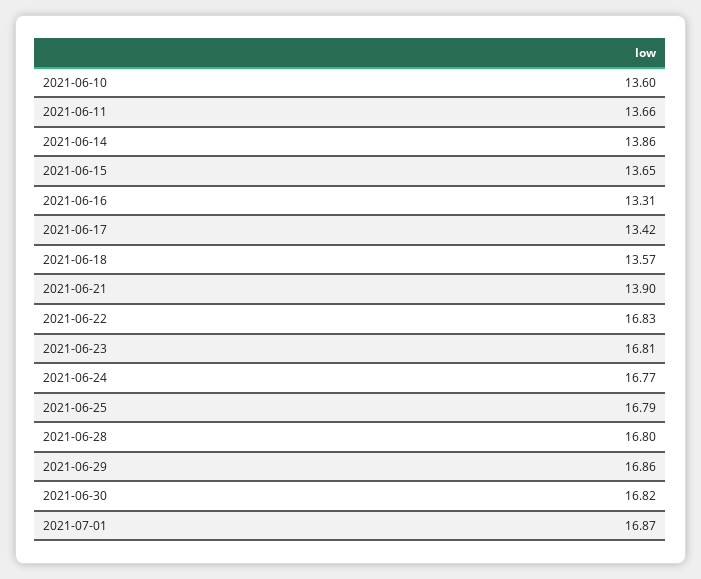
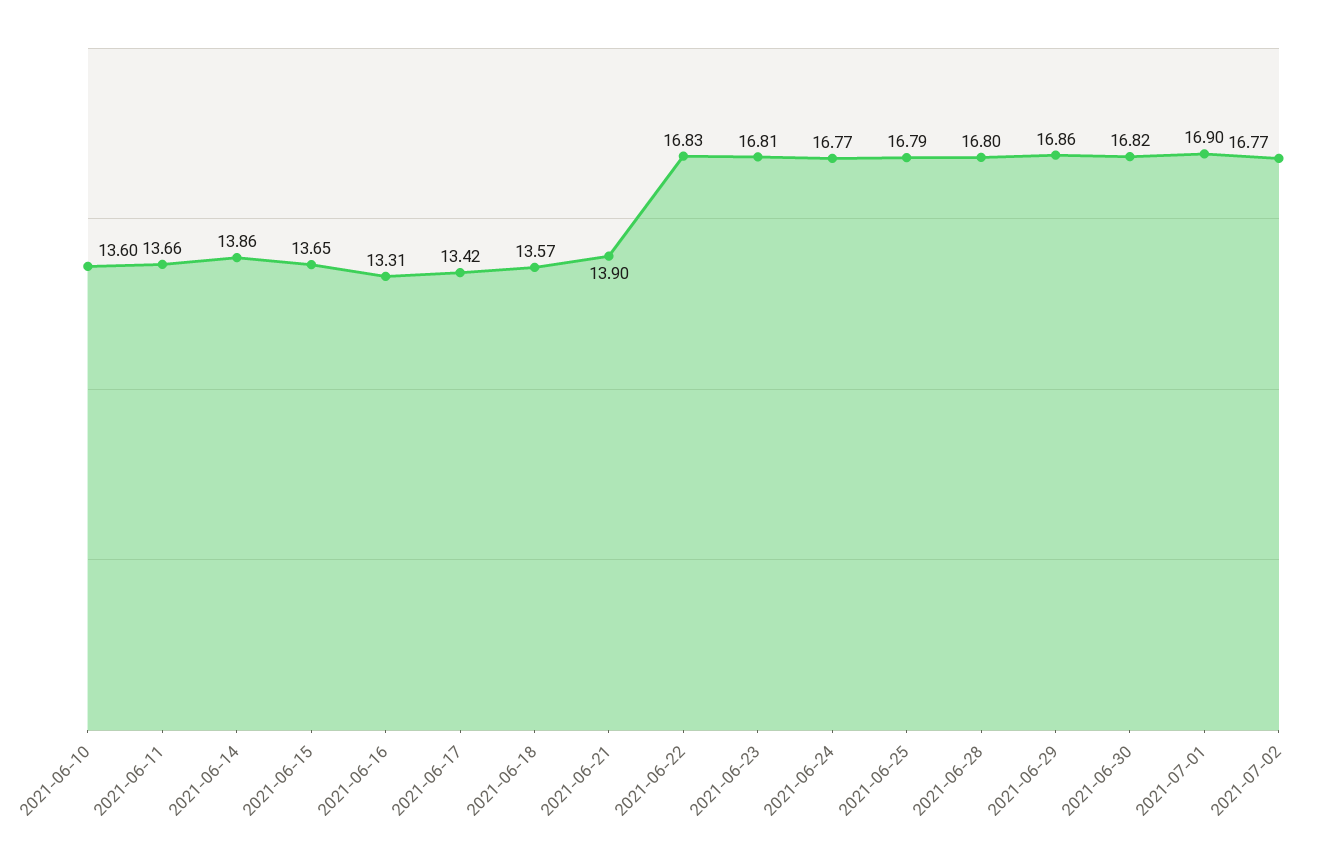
2021-07-01: 16.87 -> 16.9
2021-07-02: none -> 16.77

